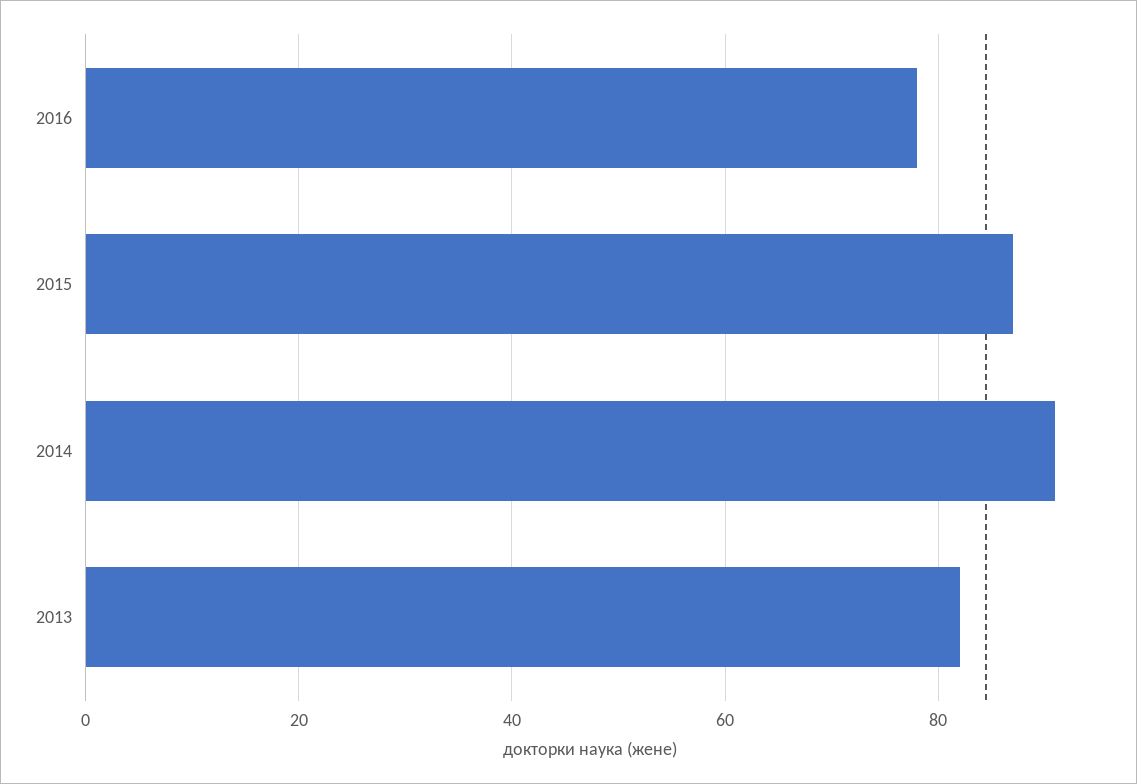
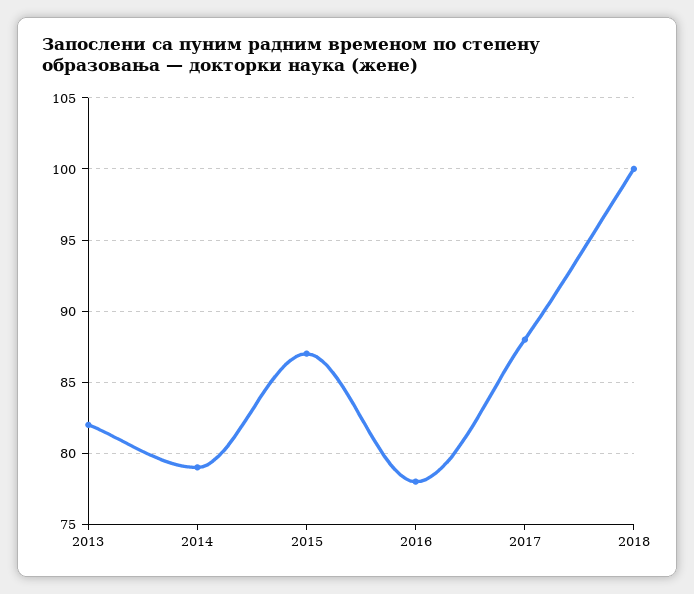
2014: 90 -> 79
2017: none -> 88
2018: none -> 100

